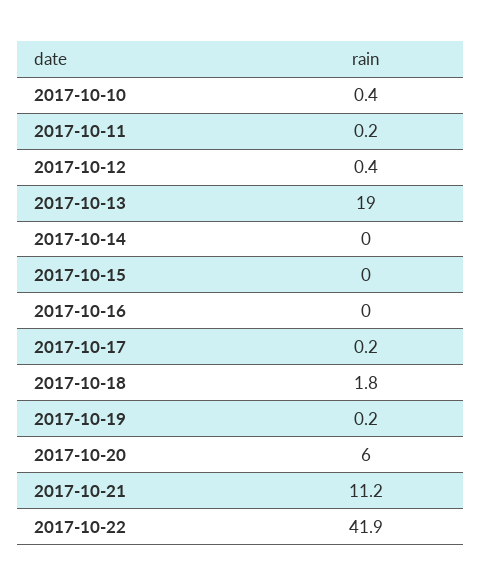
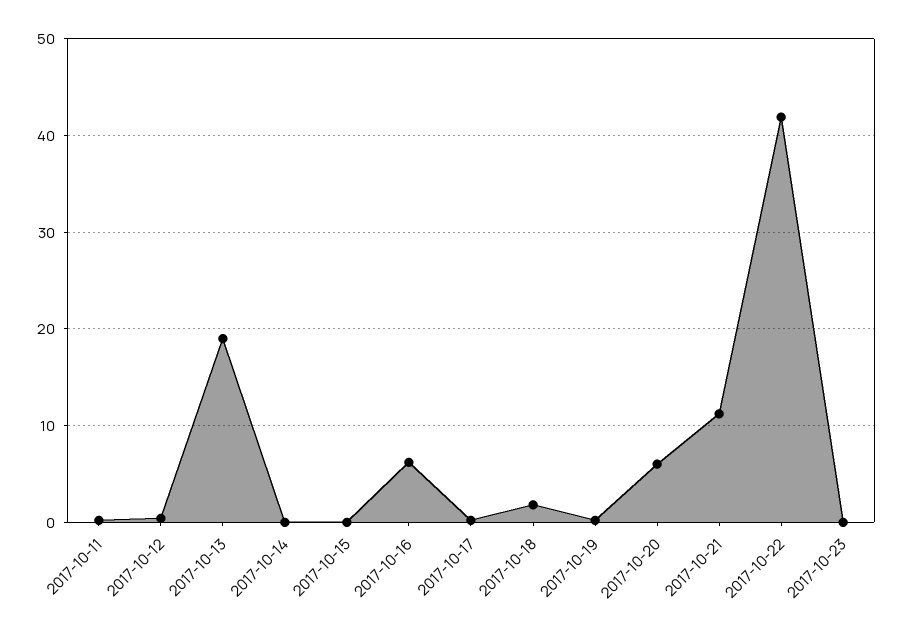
2017-10-10: 0.4 -> none
2017-10-16: 0 -> 6
2017-10-23: none -> 0

